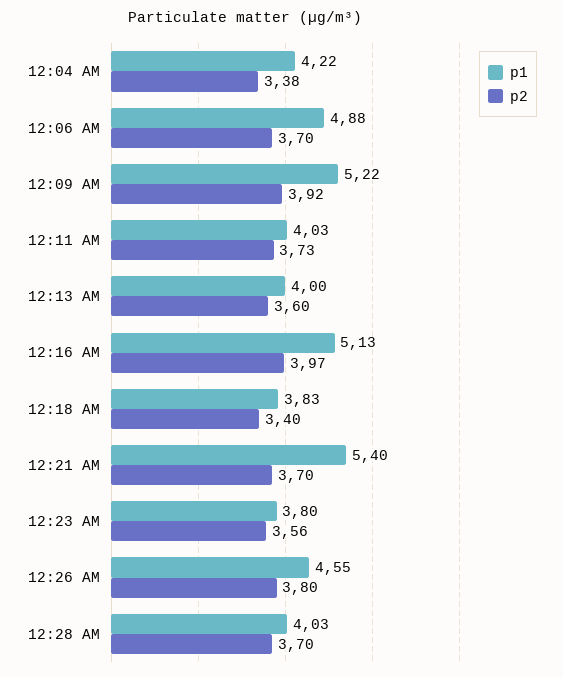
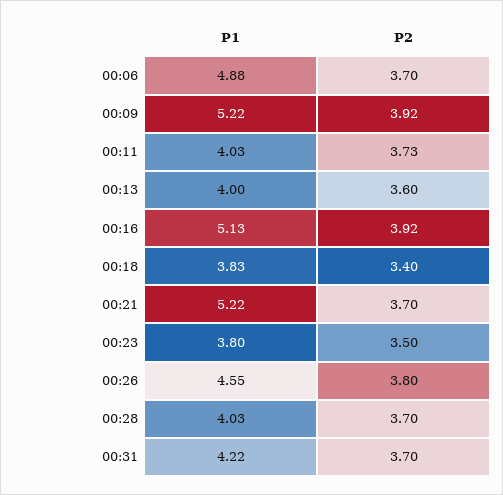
p1, 12:04 AM: 4.22 -> none
p2, 12:04 AM: 3.38 -> none
p2, 12:16 AM: 3.97 -> 3.92
p1, 12:21 AM: 5.4 -> 5.22
p2, 12:23 AM: 3.56 -> 3.5
p1, 00:31: none -> 4.22
p2, 00:31: none -> 3.7

